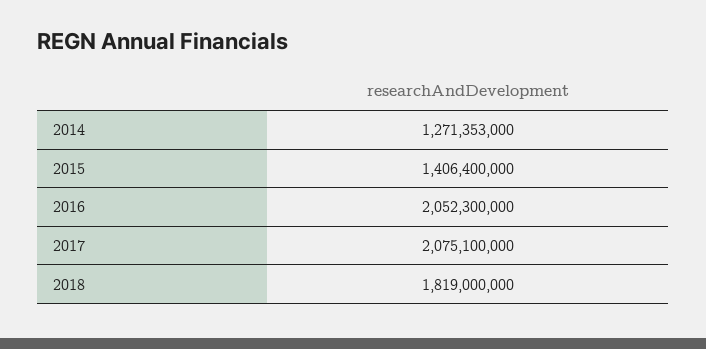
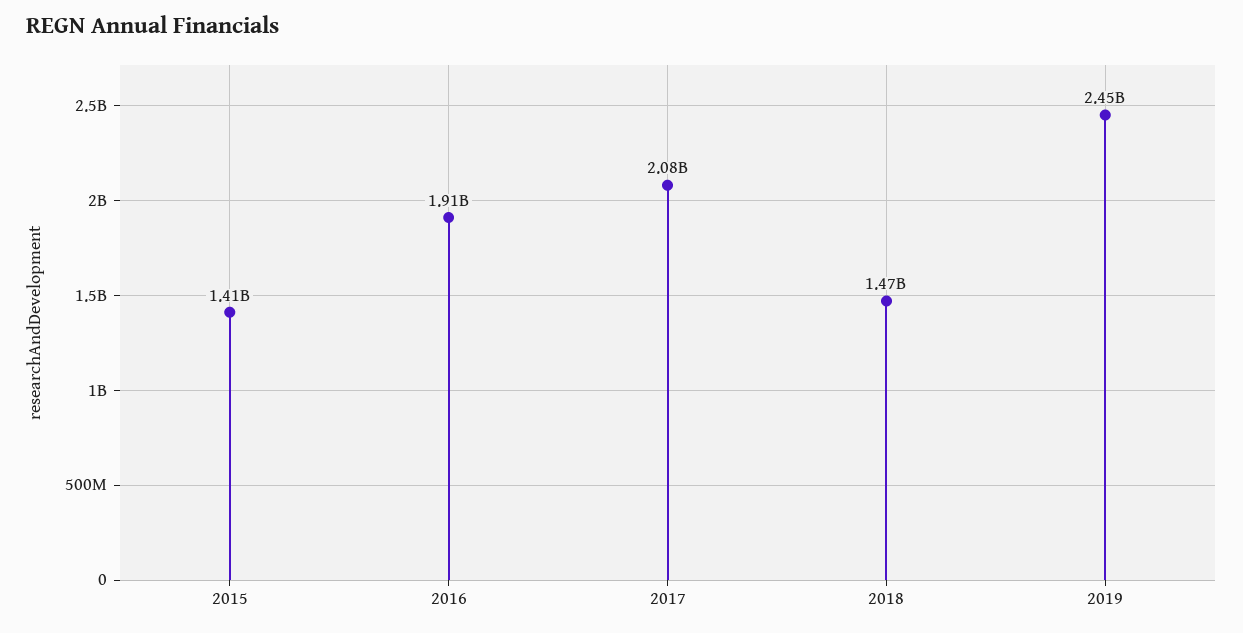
2014: 1271353000 -> none
2016: 2052300000 -> 1910000000
2018: 1819000000 -> 1470000000
2019: none -> 2450000000

